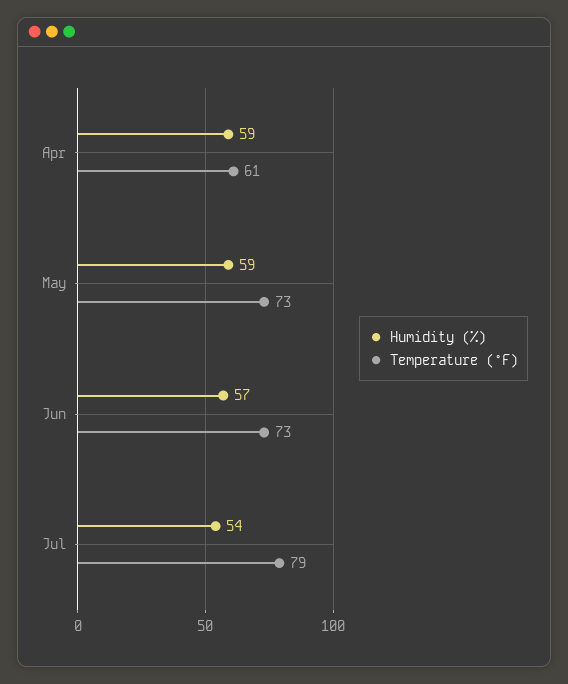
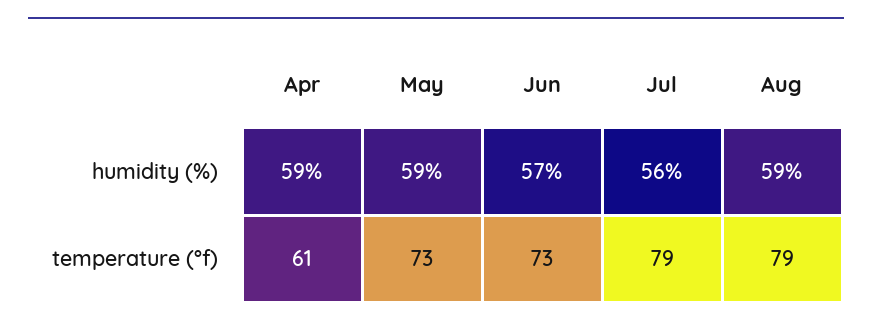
Humidity (%), Jul: 54 -> 56
Humidity (%), Aug: none -> 59
Temperature (°F), Aug: none -> 79

